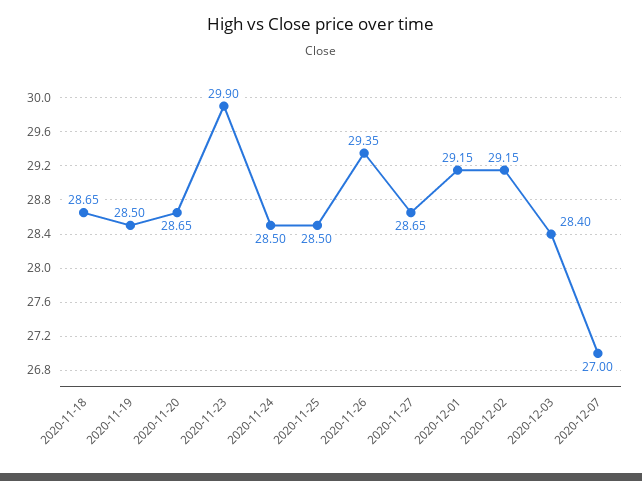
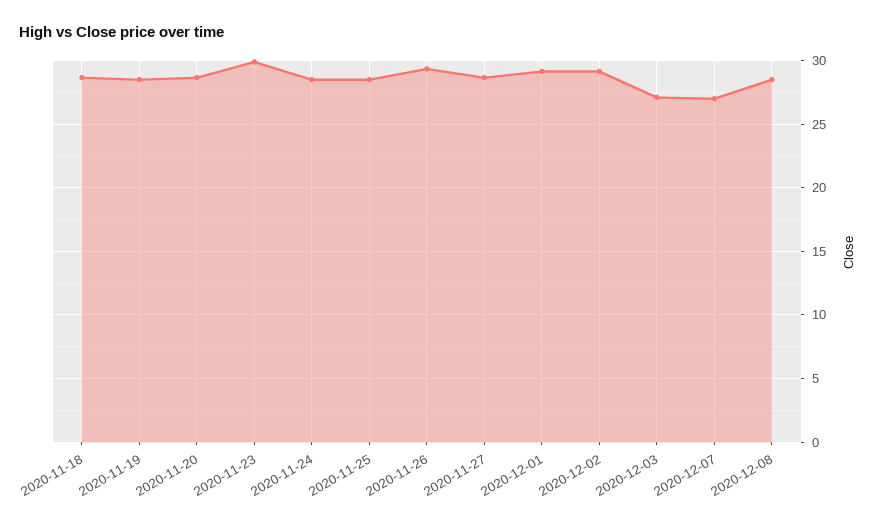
2020-12-03: 28.4 -> 27
2020-12-08: none -> 28.5

